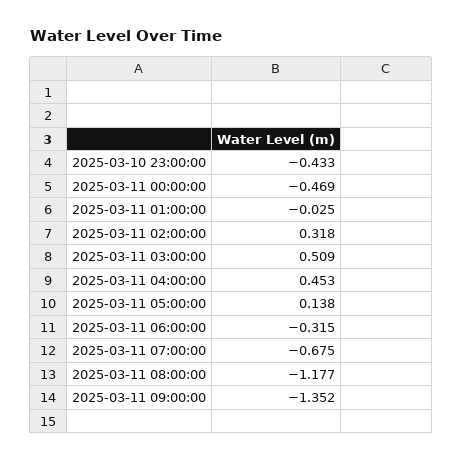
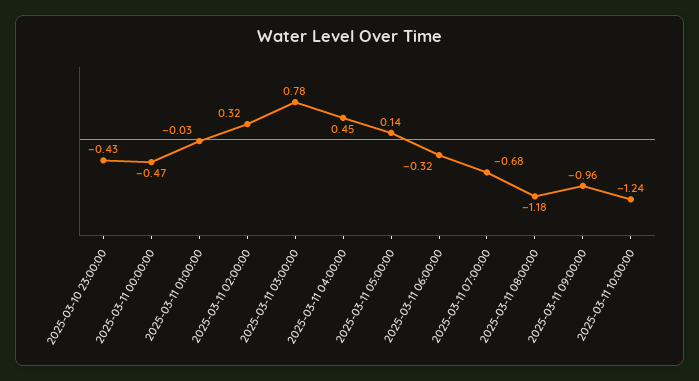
2025-03-11 03:00:00: 0.509 -> 0.78
2025-03-11 09:00:00: -1.352 -> -0.96
2025-03-11 10:00:00: none -> -1.24

